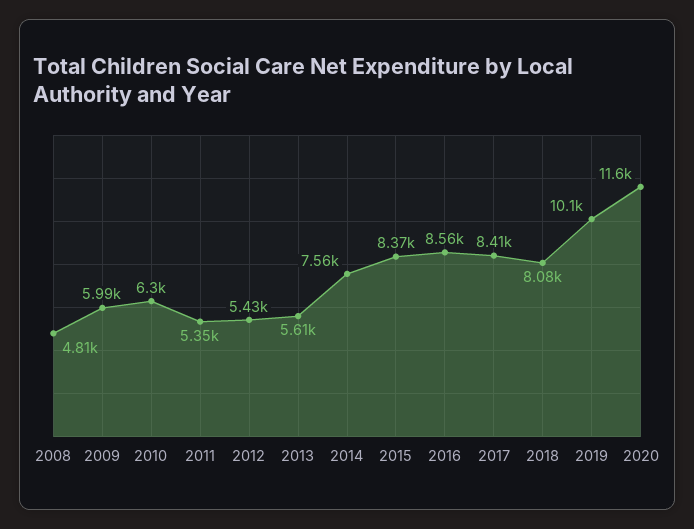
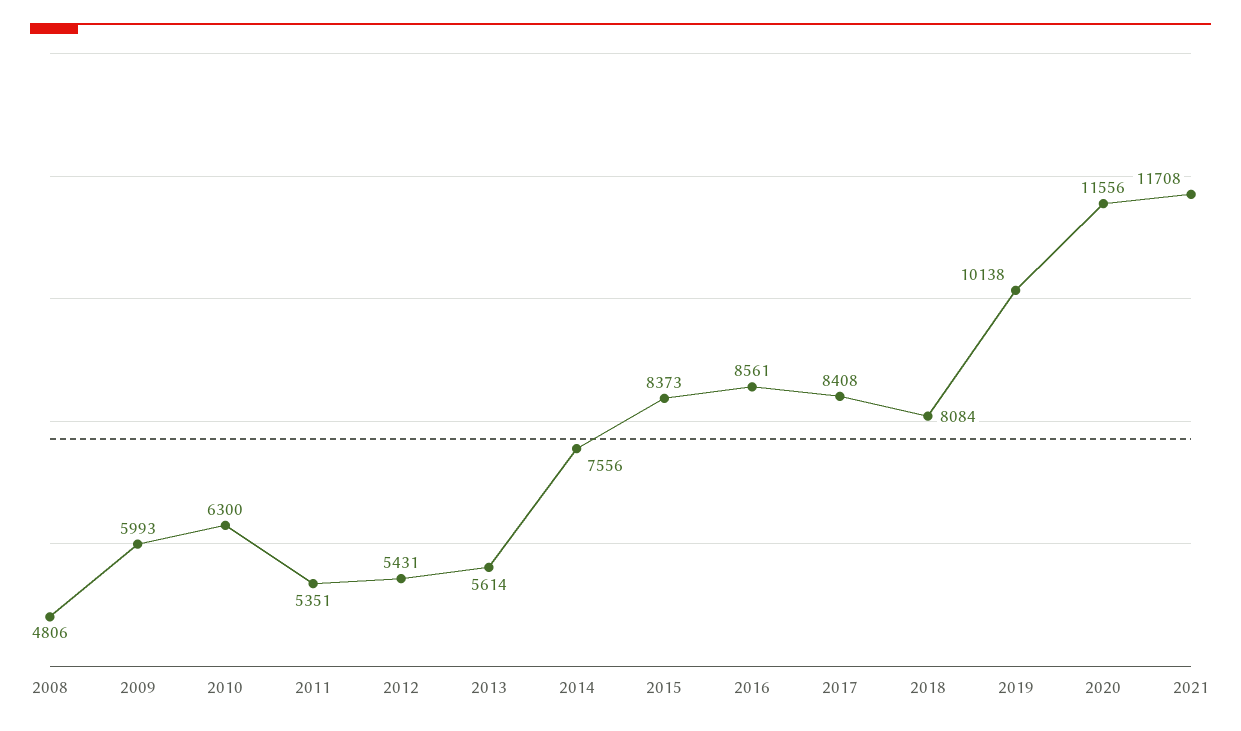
2021: none -> 11708

